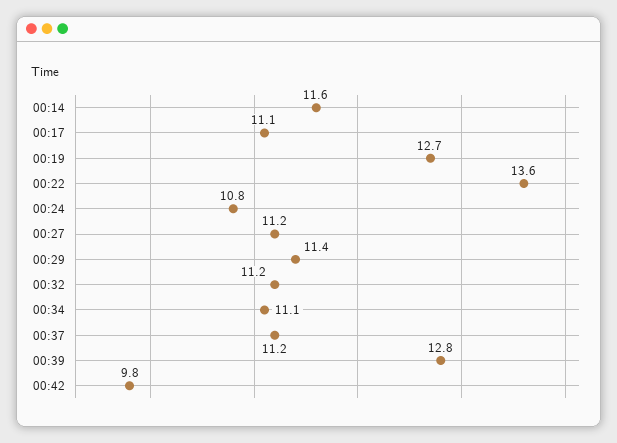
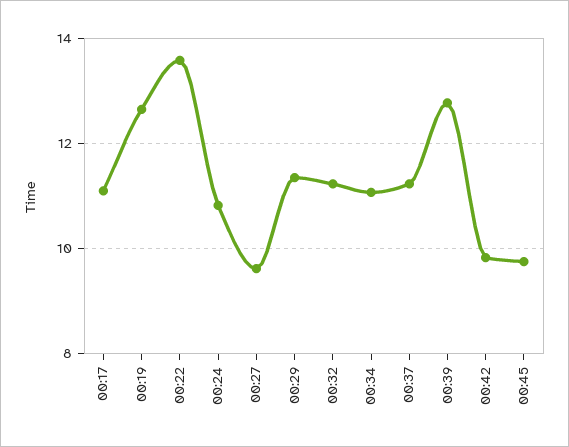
00:14: 11.6 -> none
00:27: 11.2 -> 9.6
00:45: none -> 9.8

